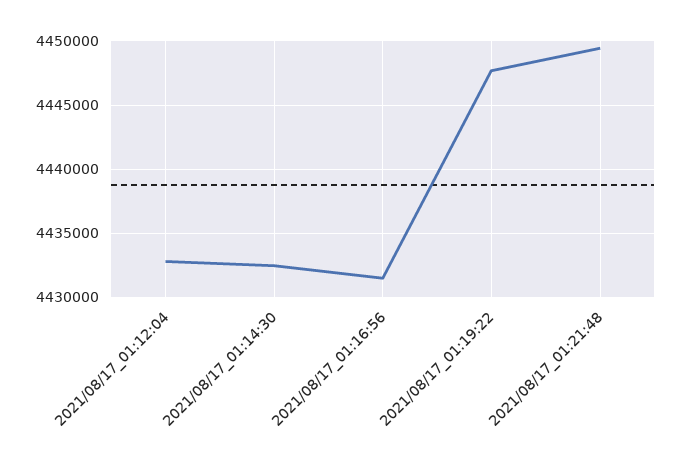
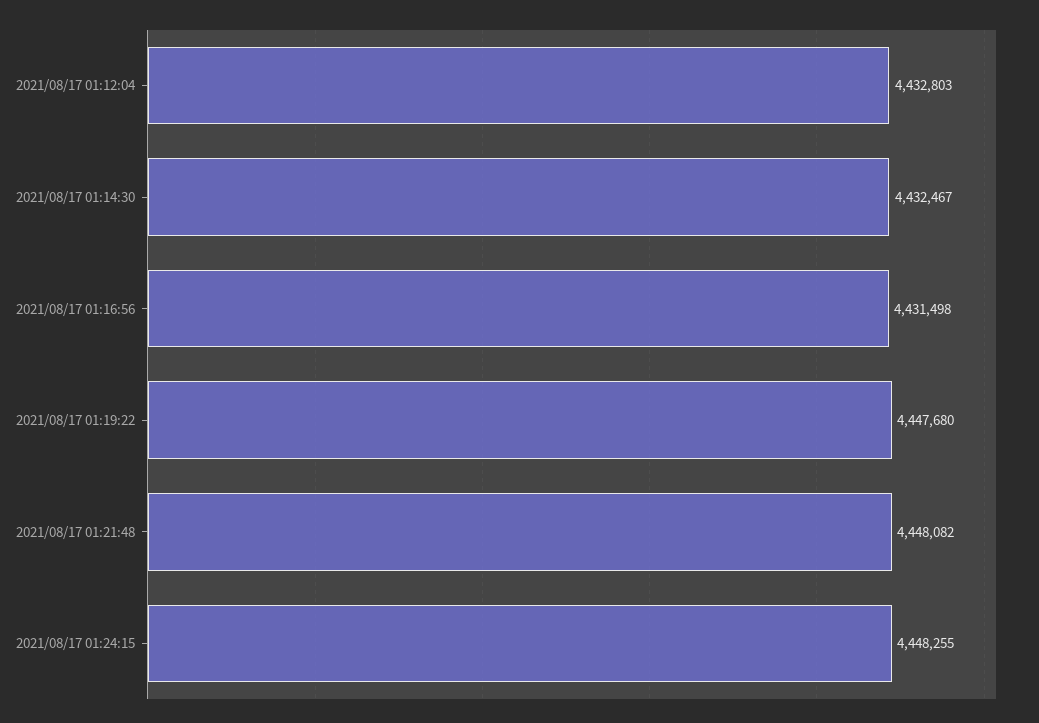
2021/08/17_01:21:48: 4449500 -> 4448082
2021/08/17 01:24:15: none -> 4448255

